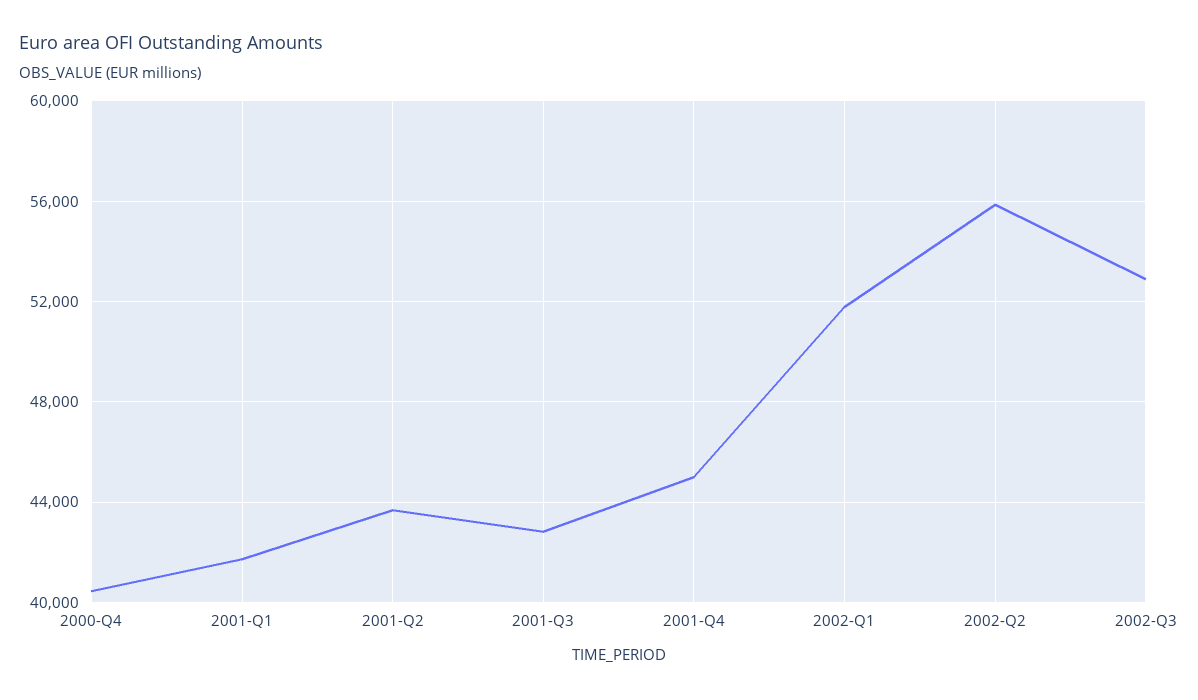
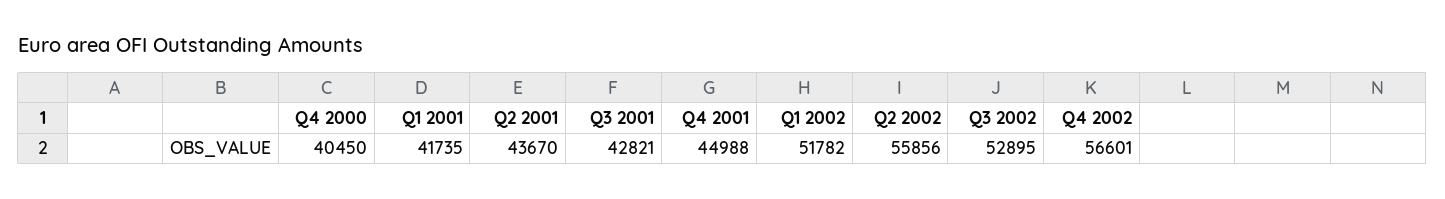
Q4 2002: none -> 56601

